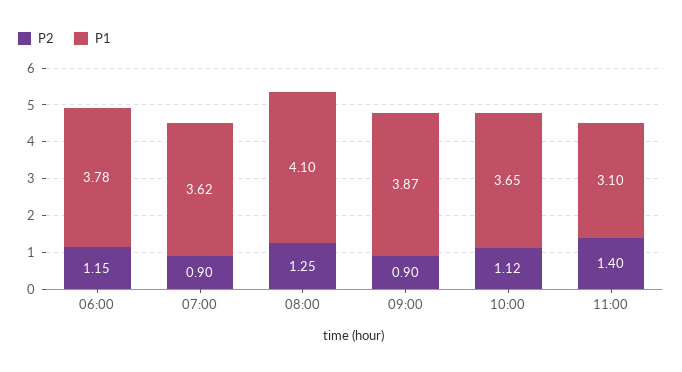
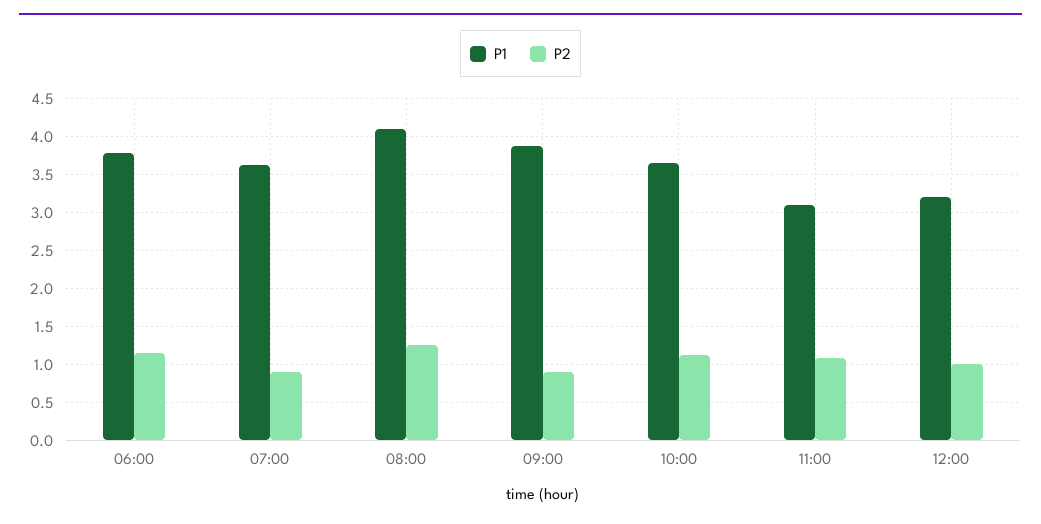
P2, 11:00: 1.4 -> 1.1
P1, 12:00: none -> 3.2
P2, 12:00: none -> 1

